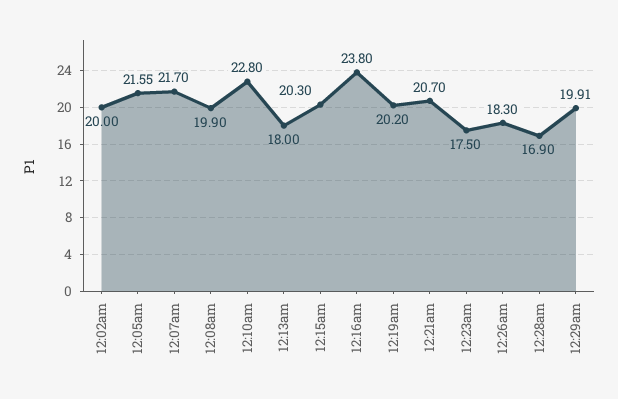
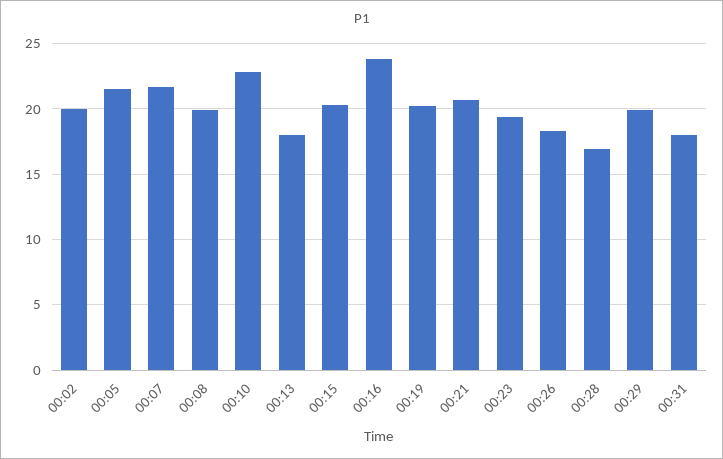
12:23am: 17.5 -> 19.5
00:31: none -> 18

